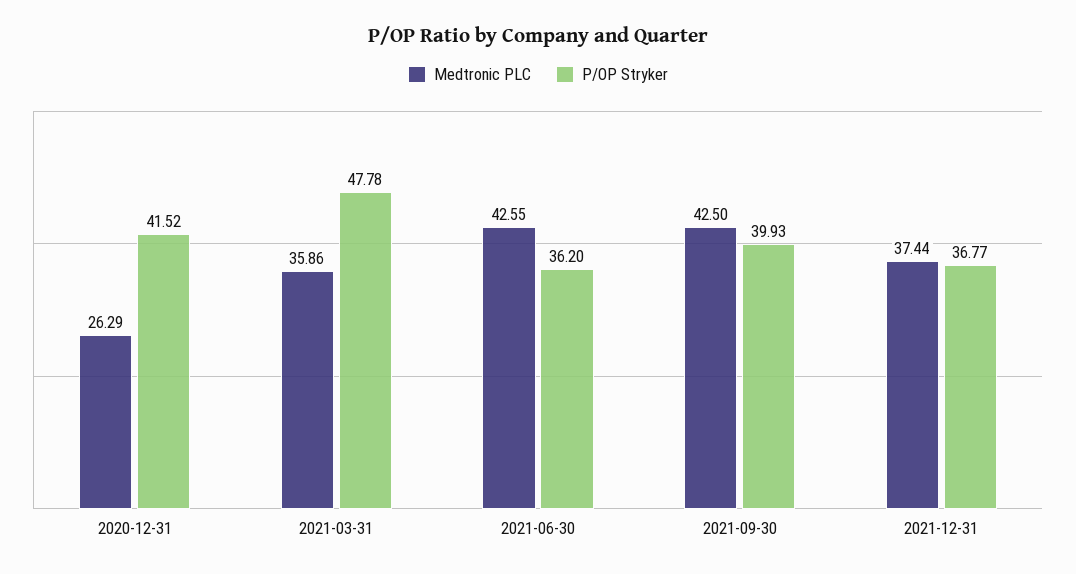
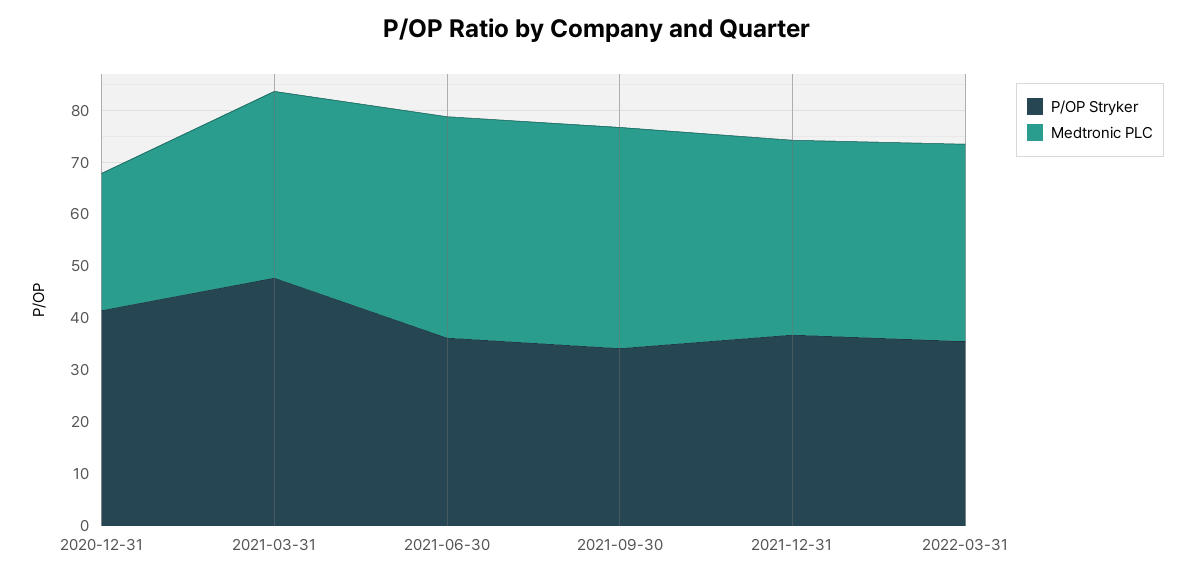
P/OP Stryker, 2021-09-30: 39.93 -> 34
P/OP Stryker, 2022-03-31: none -> 36
Medtronic PLC, 2022-03-31: none -> 38

